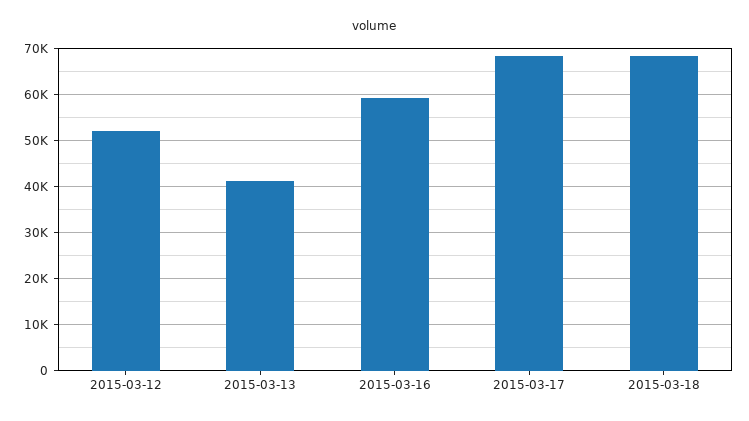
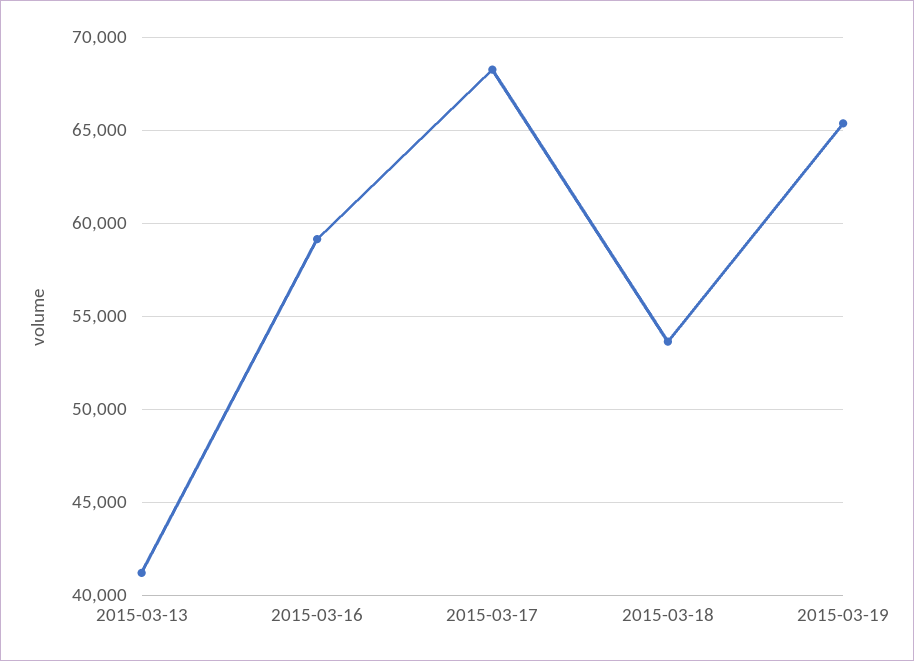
2015-03-12: 52000 -> none
2015-03-18: 68000 -> 53500
2015-03-19: none -> 65500

